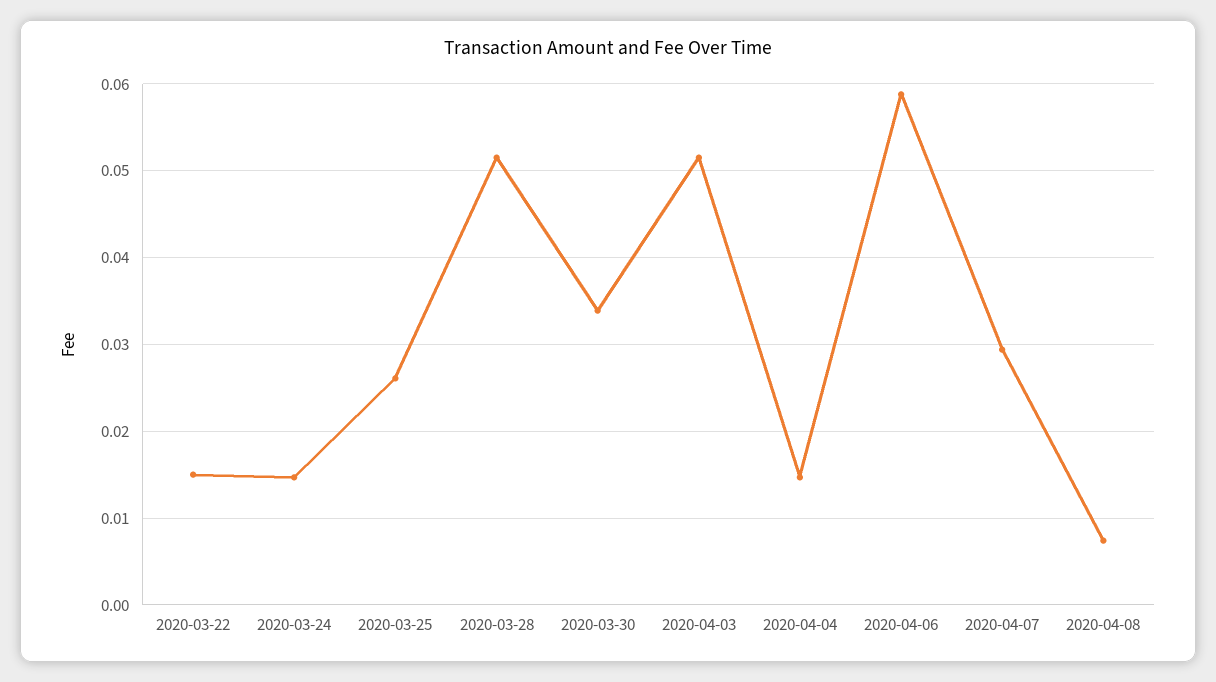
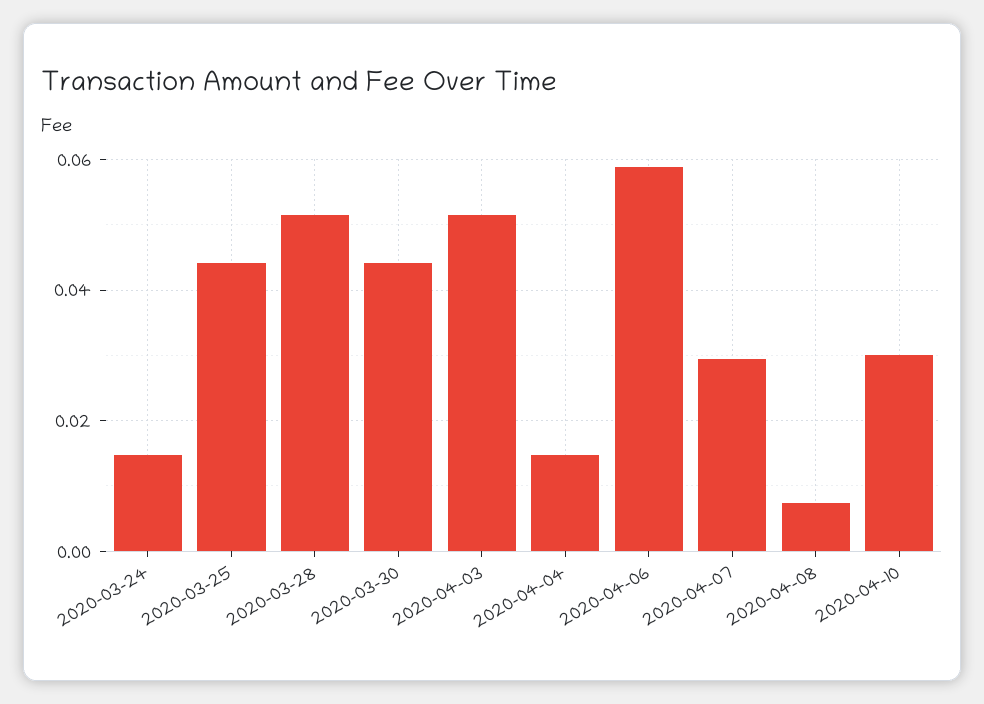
2020-03-22: 0.015 -> none
2020-03-25: 0.026 -> 0.044
2020-03-30: 0.034 -> 0.044
2020-04-10: none -> 0.03

